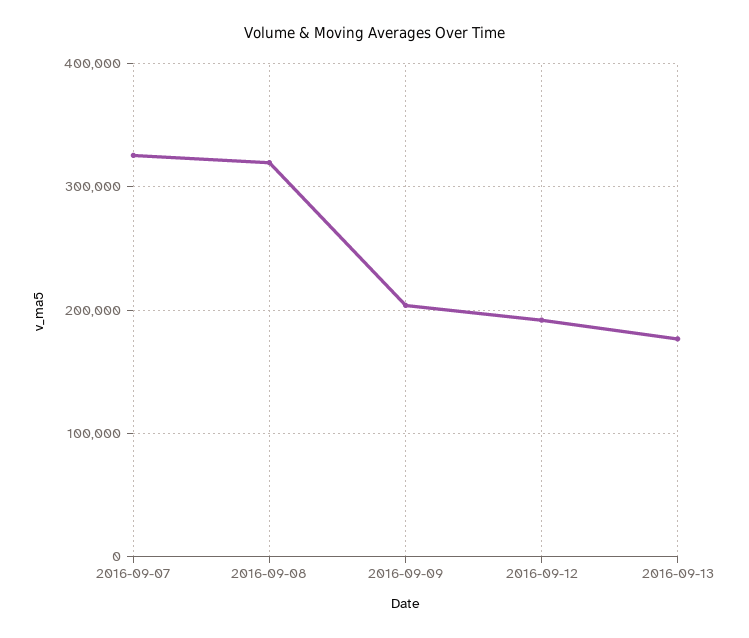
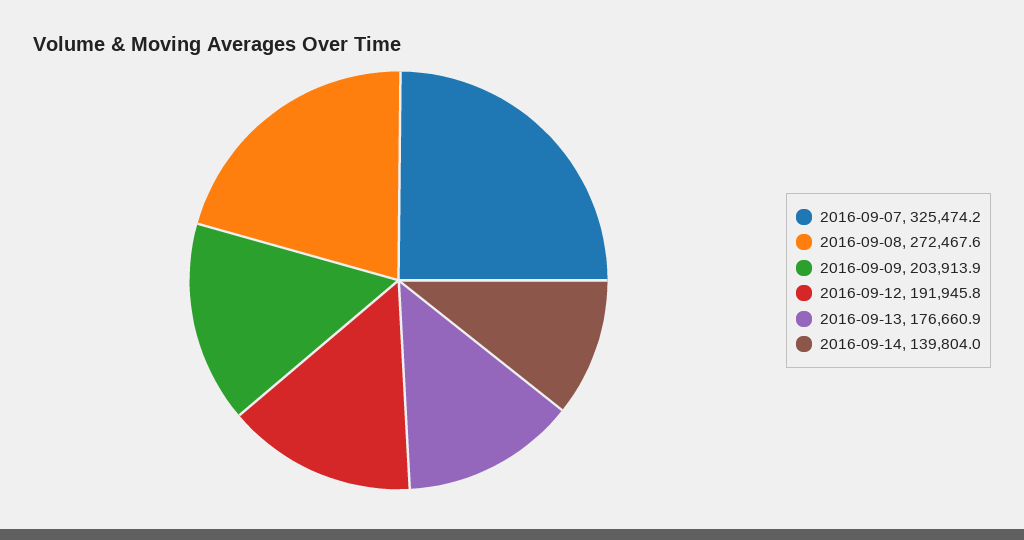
2016-09-08: 320000 -> 272467.6
2016-09-14: none -> 139804

